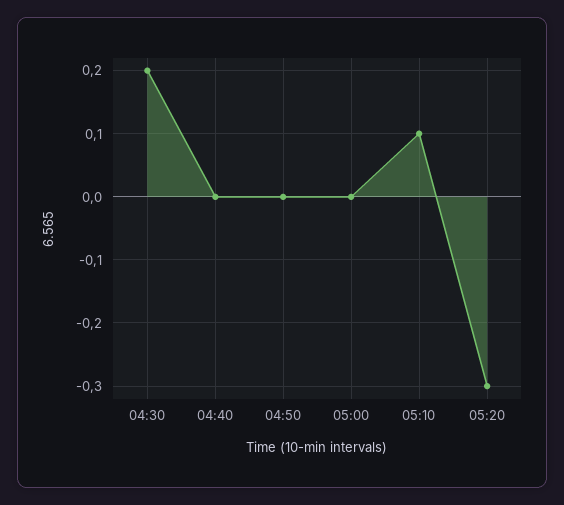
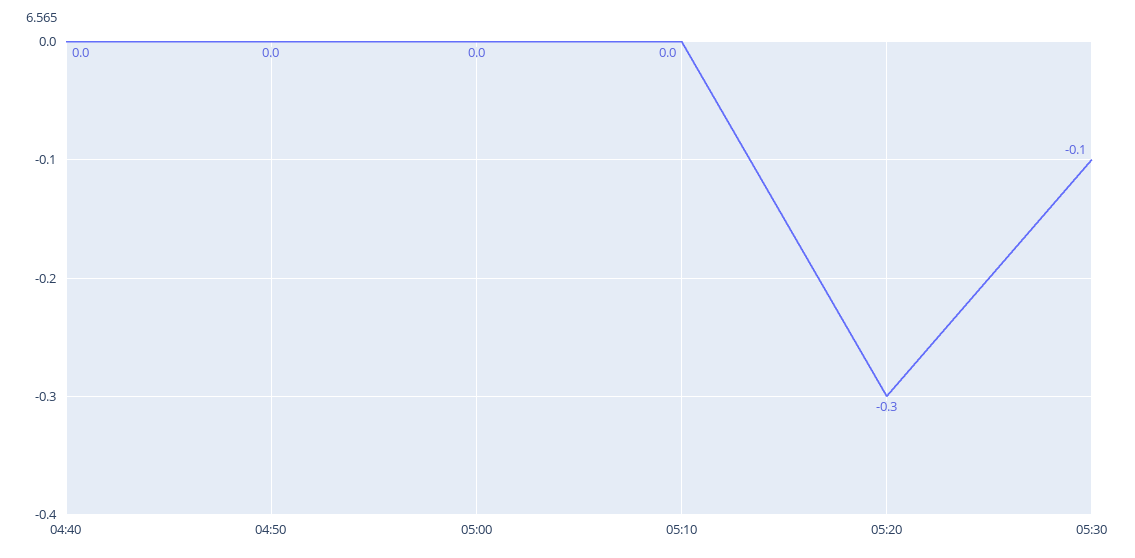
04:30: 0.2 -> none
05:10: 0.1 -> 0
05:30: none -> -0.1

